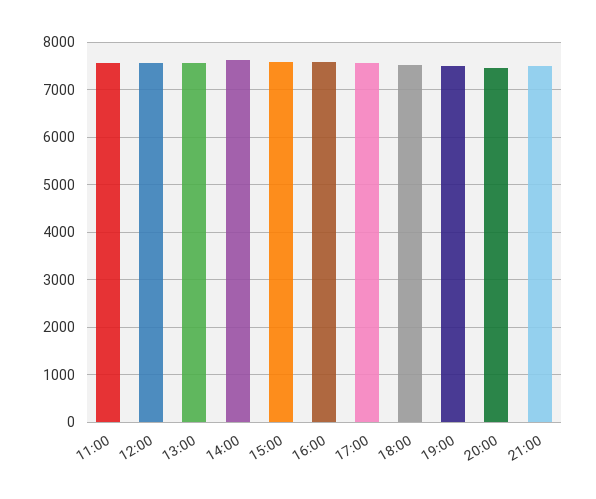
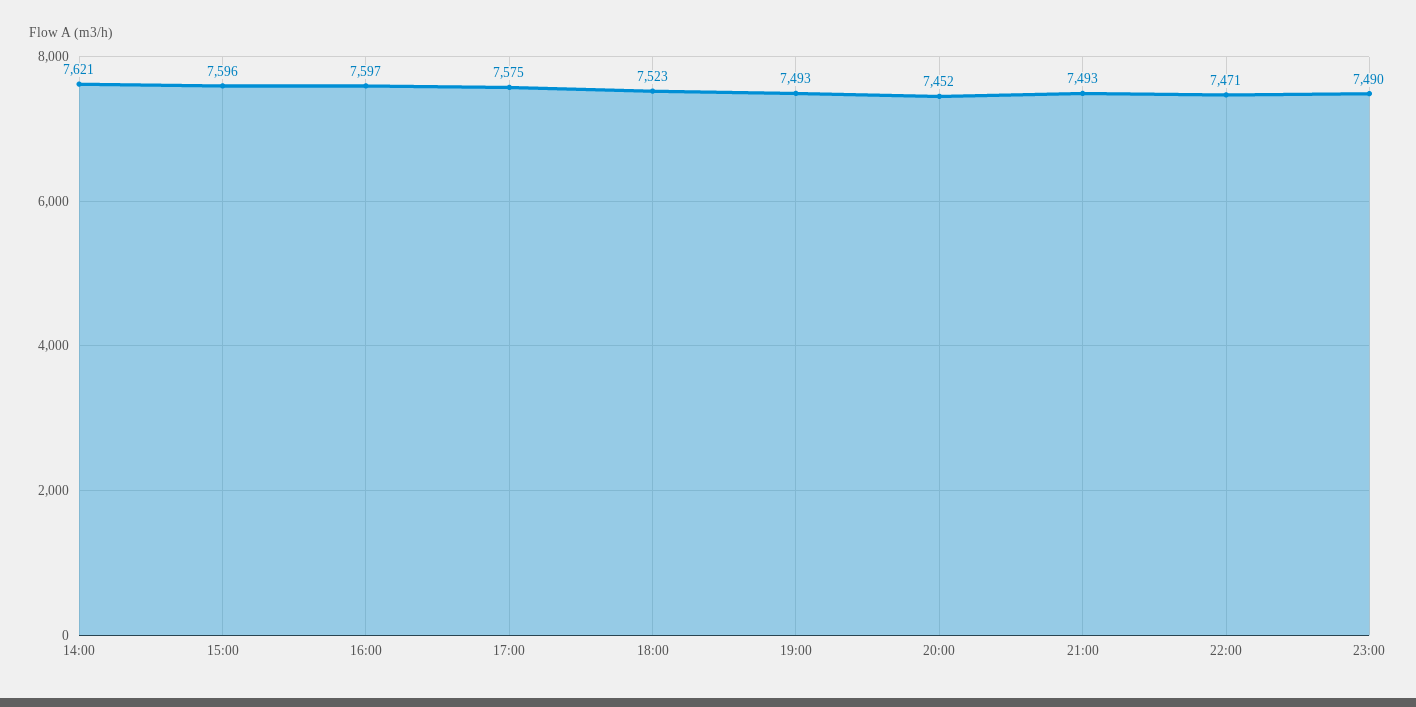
11:00: 7600 -> none
12:00: 7600 -> none
13:00: 7600 -> none
22:00: none -> 7471
23:00: none -> 7490

